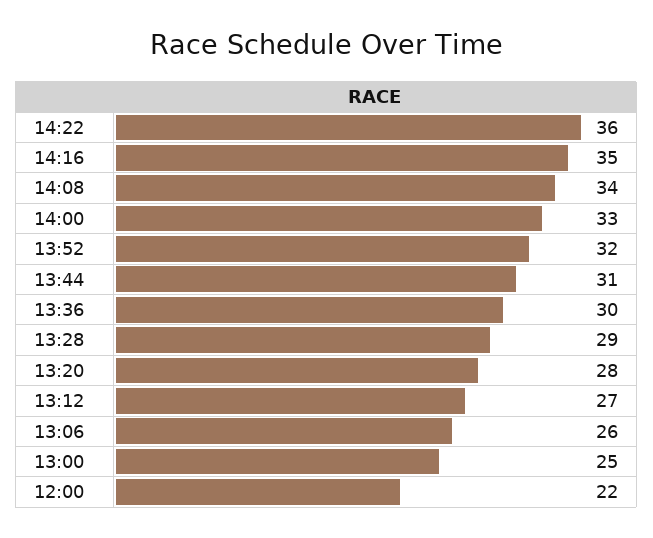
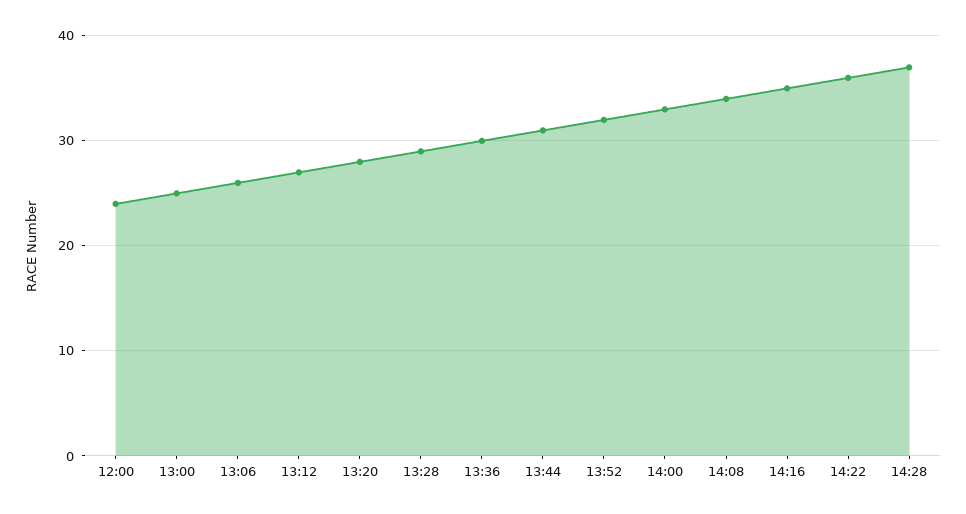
12:00: 22 -> 24
14:28: none -> 37

